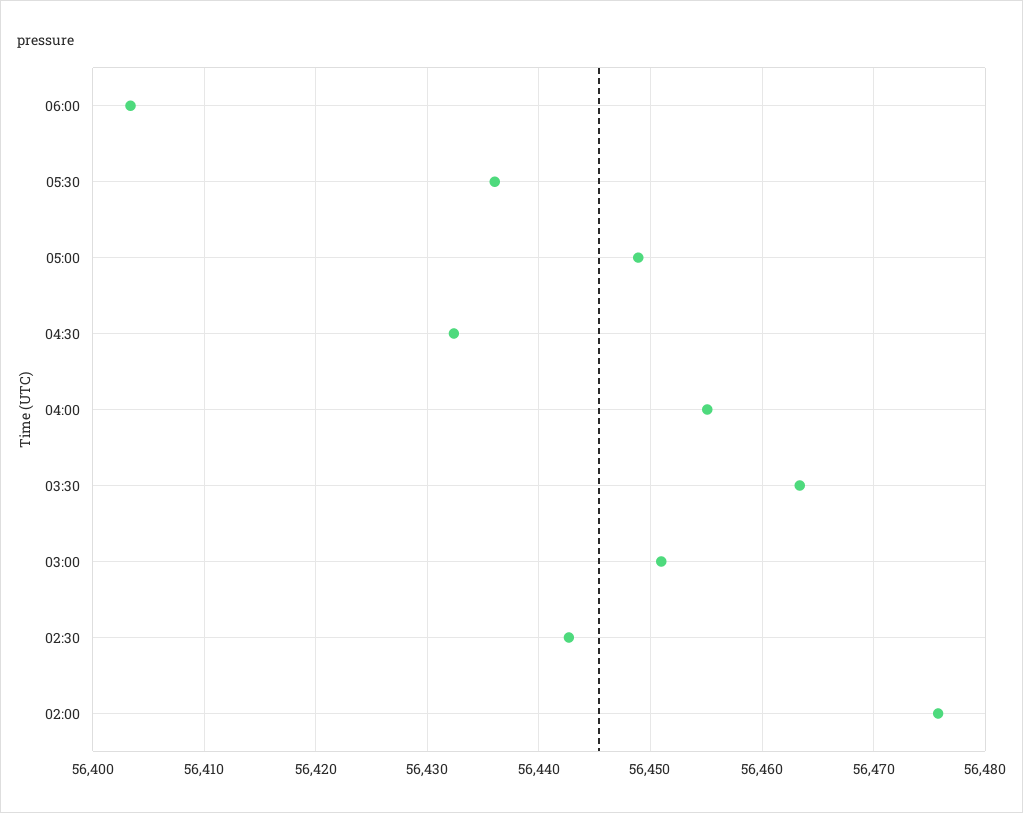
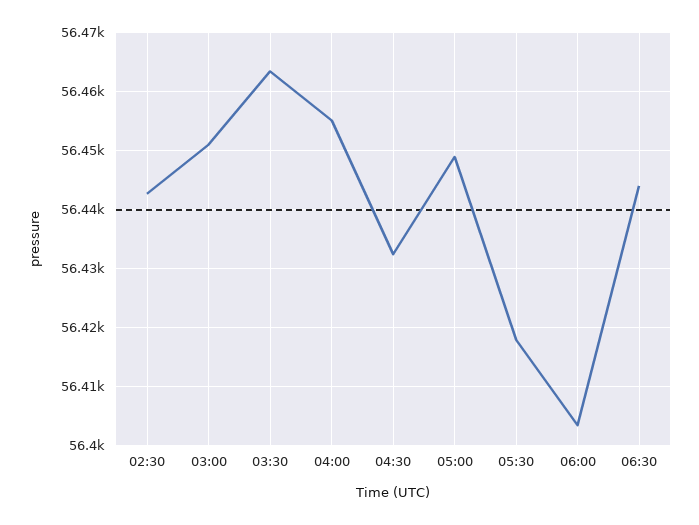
05:30: 56436 -> 56418
02:00: 56476 -> none
06:30: none -> 56444

